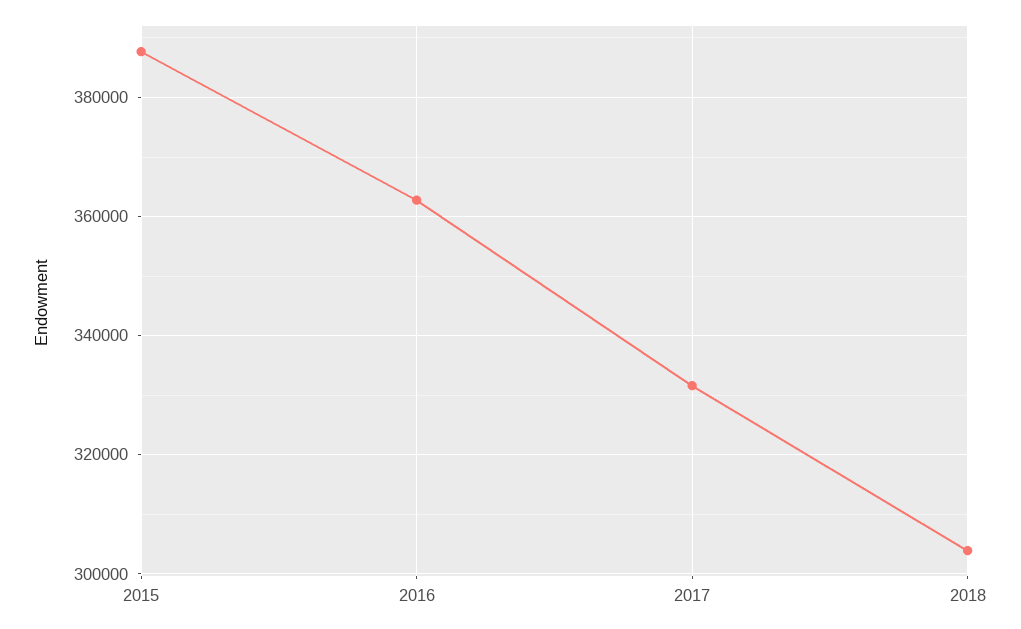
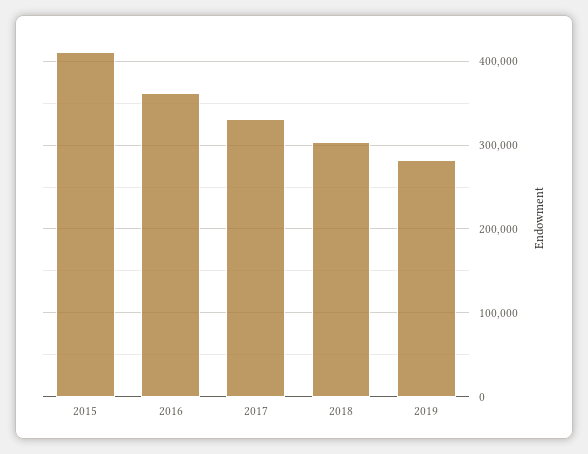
2015: 388000 -> 410000
2019: none -> 280000

